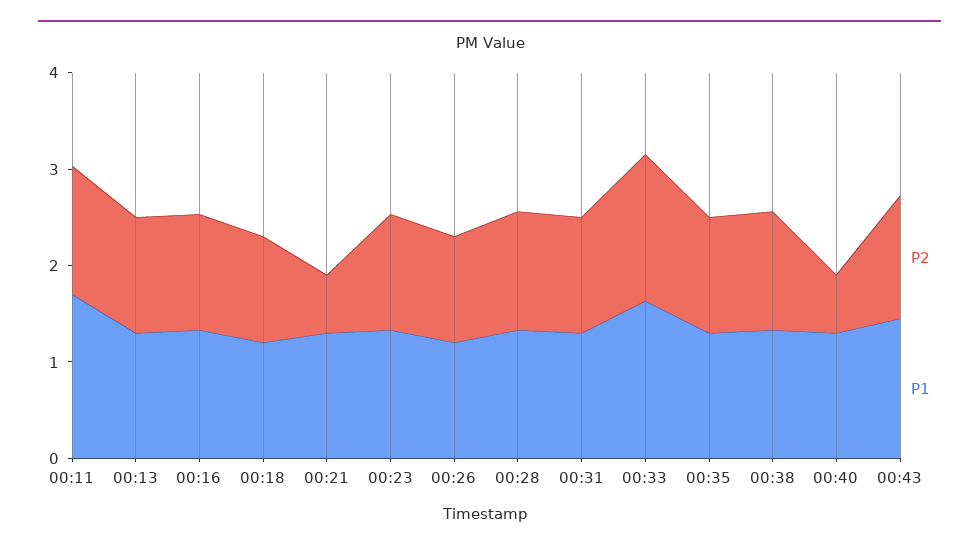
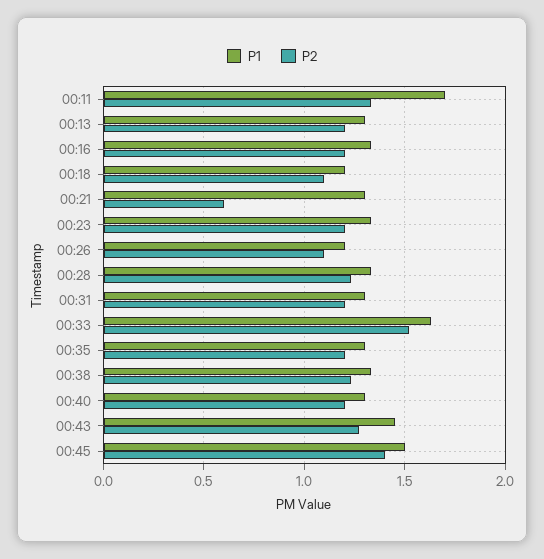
P2, 00:40: 0.6 -> 1.2
P1, 00:45: none -> 1.5
P2, 00:45: none -> 1.4

